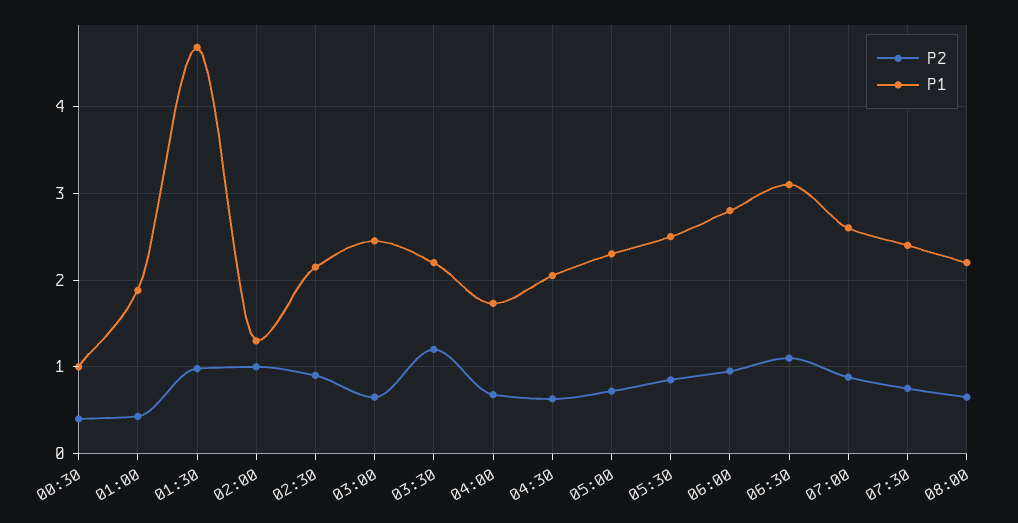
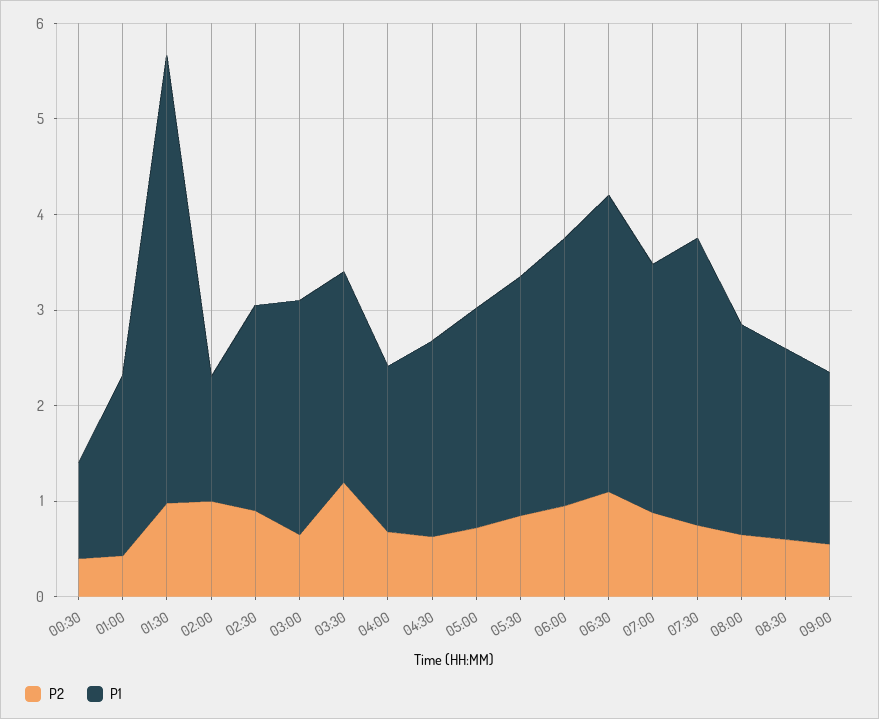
P1, 07:30: 2.4 -> 3
P2, 08:30: none -> 0.6
P1, 08:30: none -> 2
P2, 09:00: none -> 0.6
P1, 09:00: none -> 1.8

